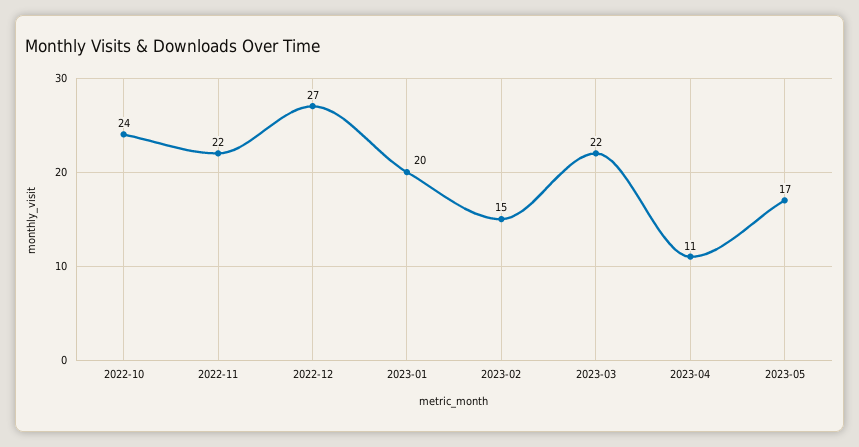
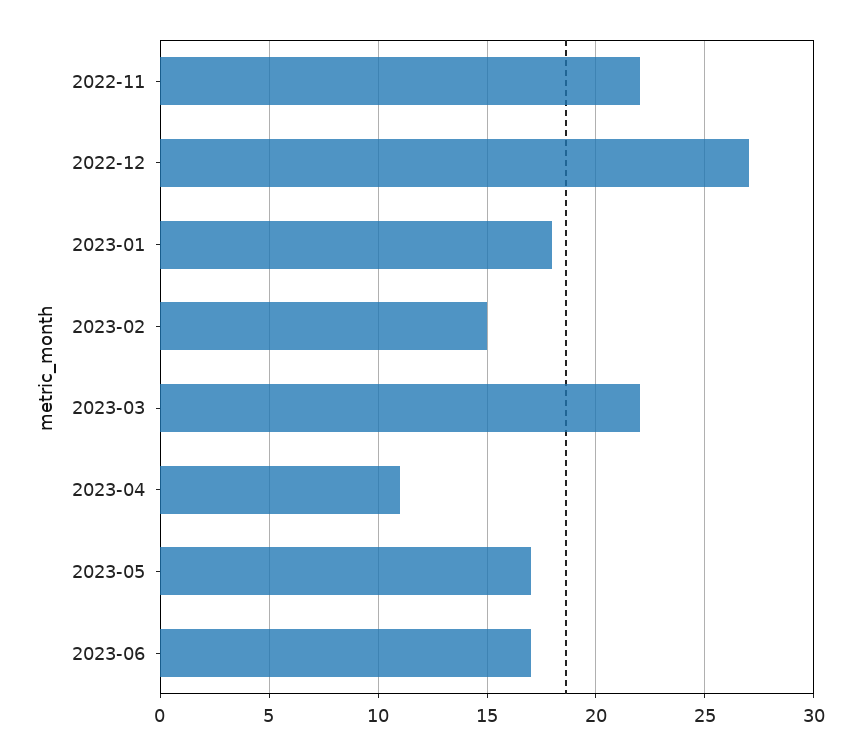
2022-10: 24 -> none
2023-01: 20 -> 18
2023-06: none -> 17

